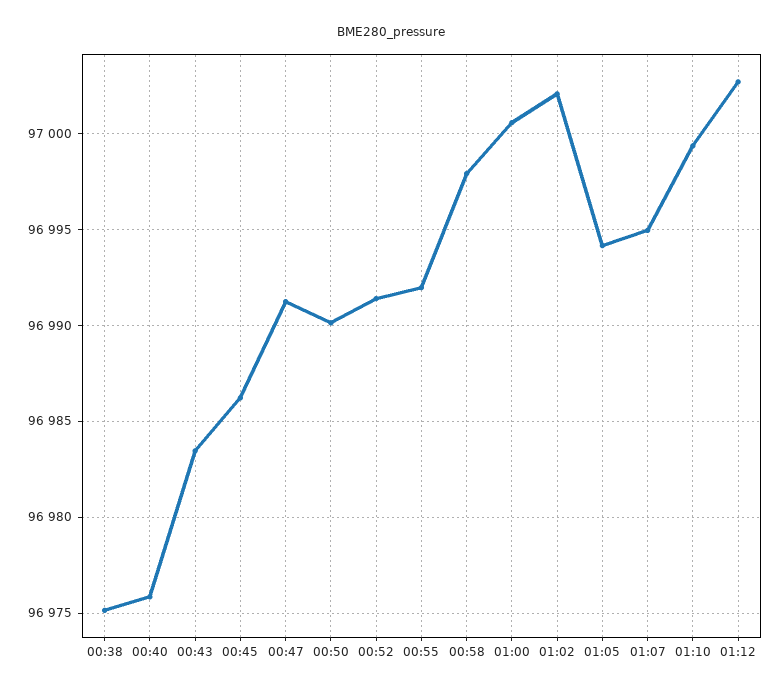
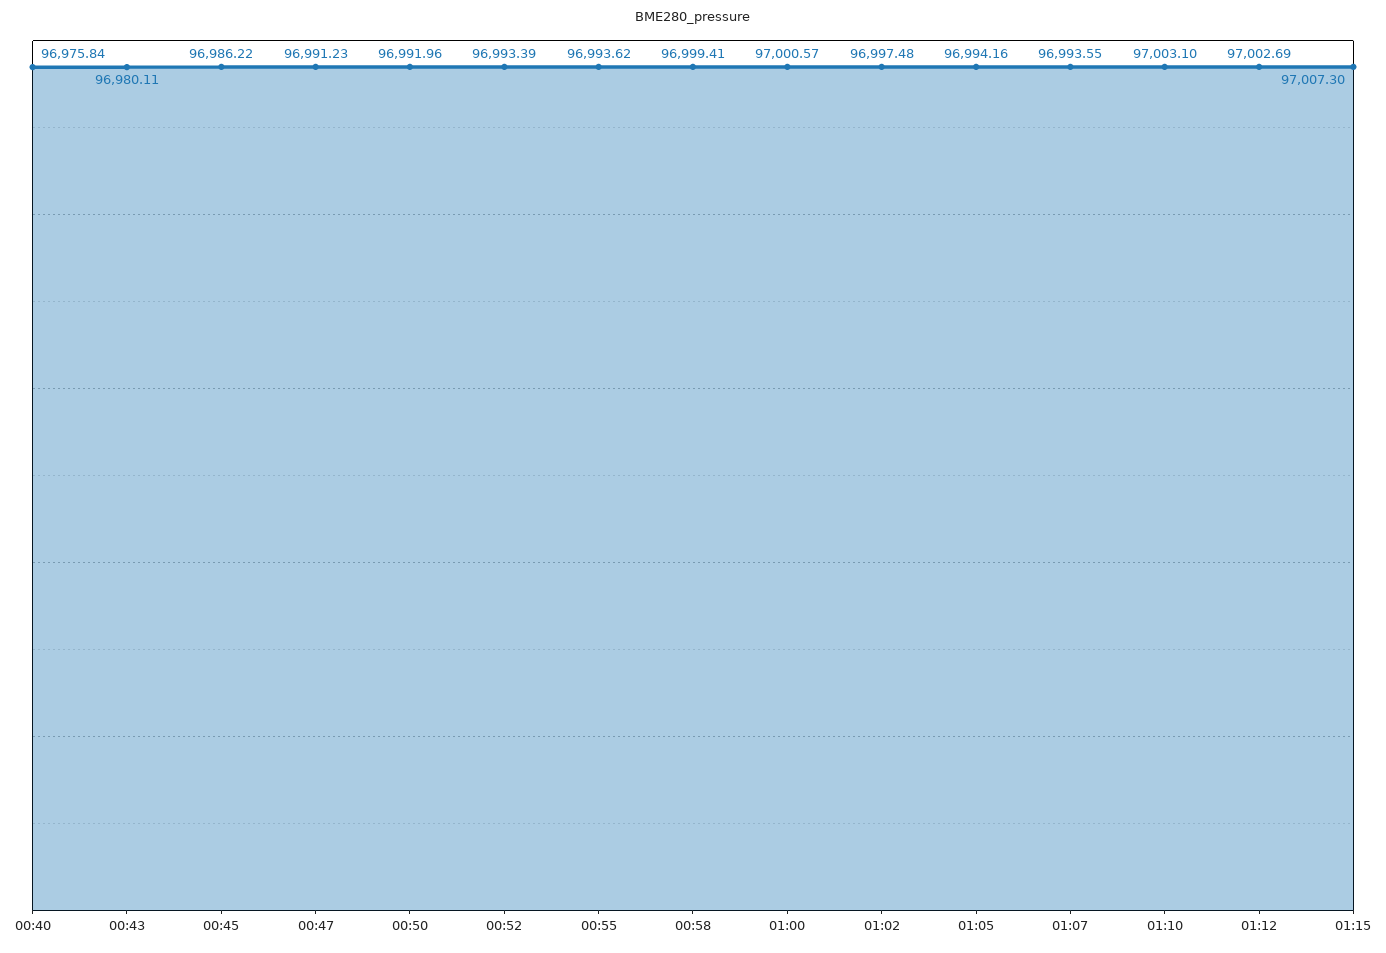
00:38: 96975 -> none
00:43: 96983.5 -> 96980.11
00:50: 96990 -> 96991.96
00:52: 96991.5 -> 96993.39
00:55: 96992 -> 96993.62
00:58: 96998 -> 96999.41
01:02: 97002 -> 96997.48
01:07: 96995 -> 96993.55
01:10: 96999.5 -> 97003.1
01:15: none -> 97007.3

